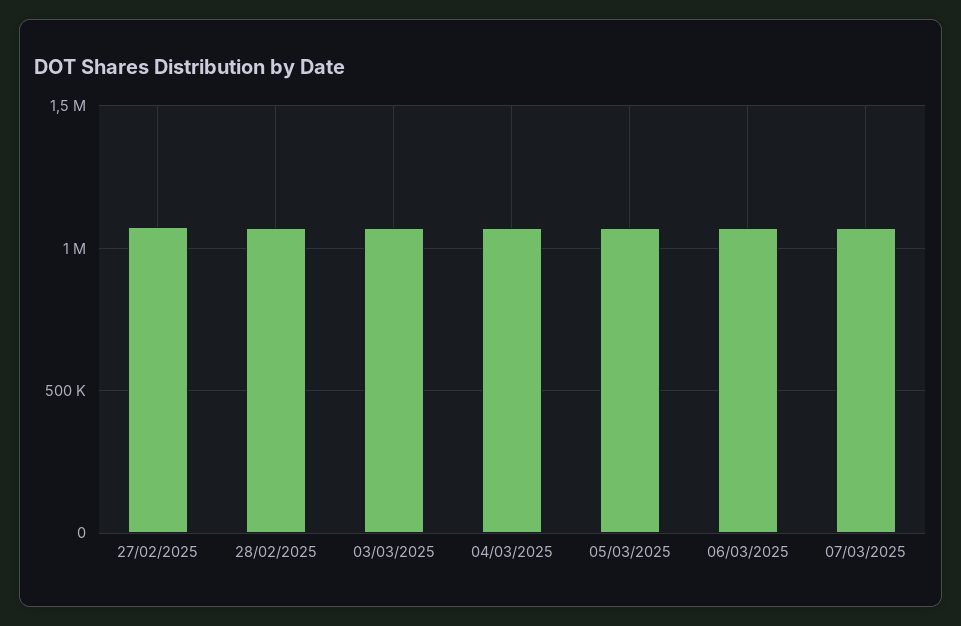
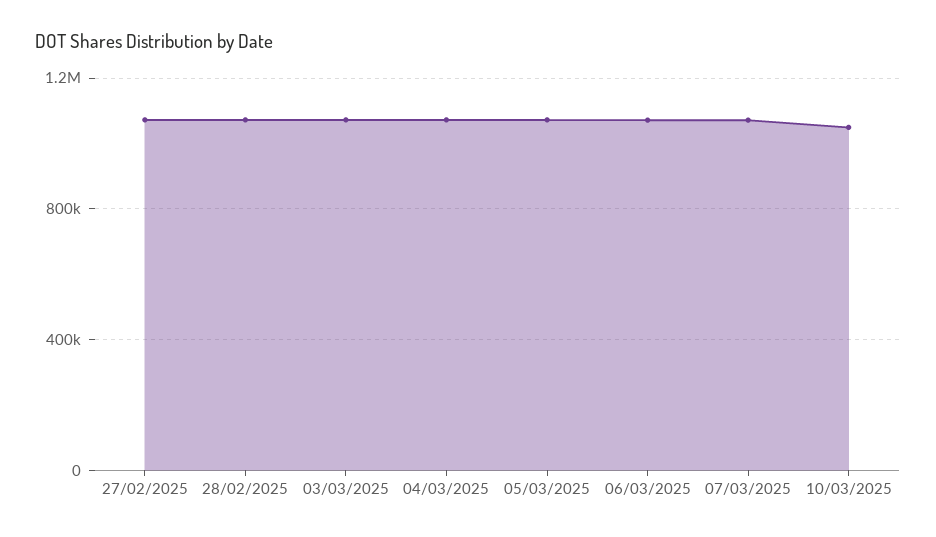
10/03/2025: none -> 1050000

